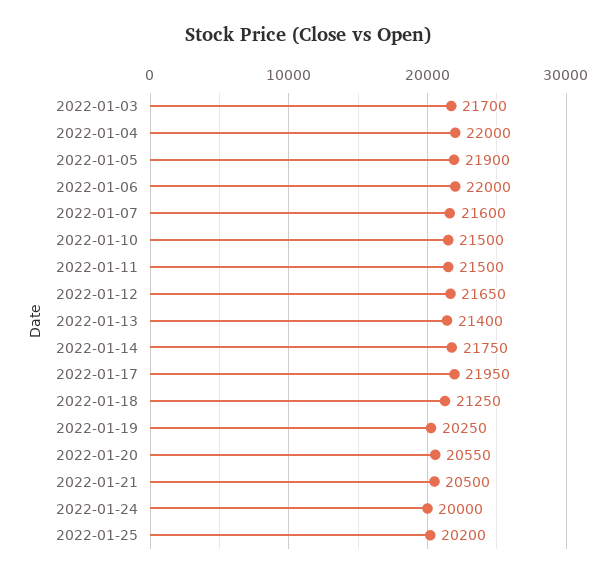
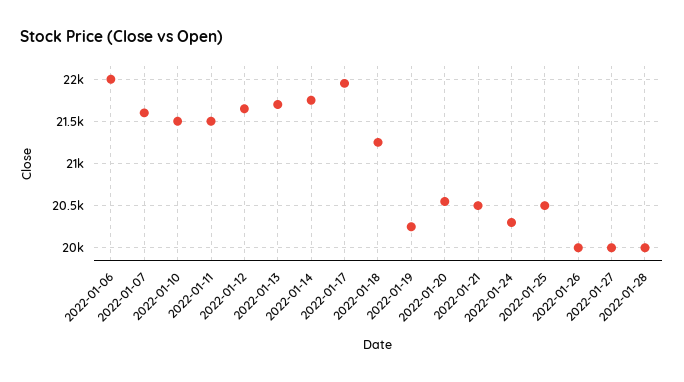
2022-01-03: 21700 -> none
2022-01-04: 22000 -> none
2022-01-05: 21900 -> none
2022-01-13: 21400 -> 21700
2022-01-24: 20000 -> 20300
2022-01-25: 20200 -> 20500
2022-01-26: none -> 20000
2022-01-27: none -> 20000
2022-01-28: none -> 20000

